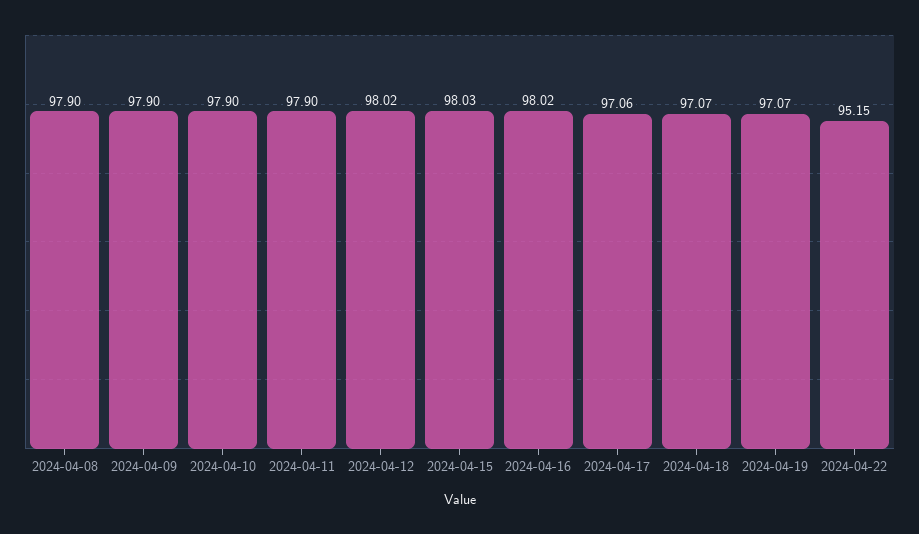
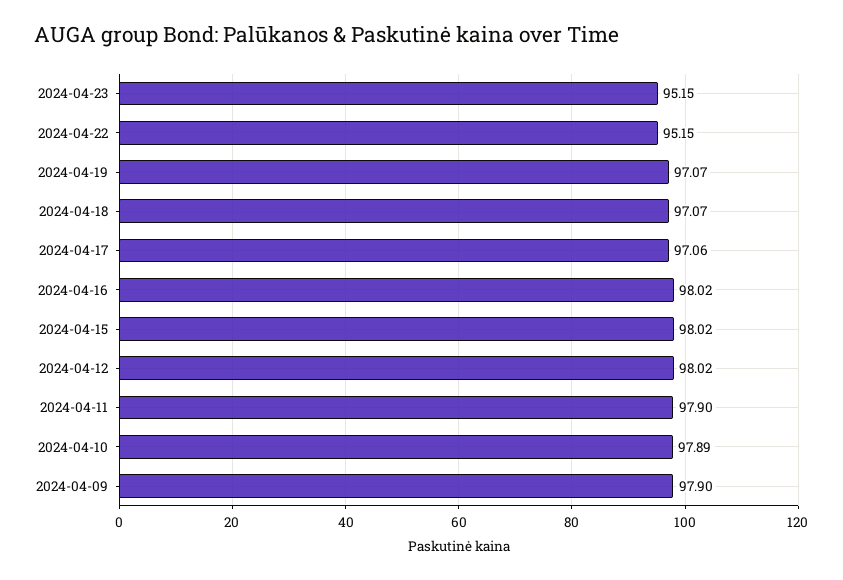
2024-04-08: 97.9 -> none
2024-04-10: 97.9 -> 97.89
2024-04-15: 98.03 -> 98.02
2024-04-23: none -> 95.15

